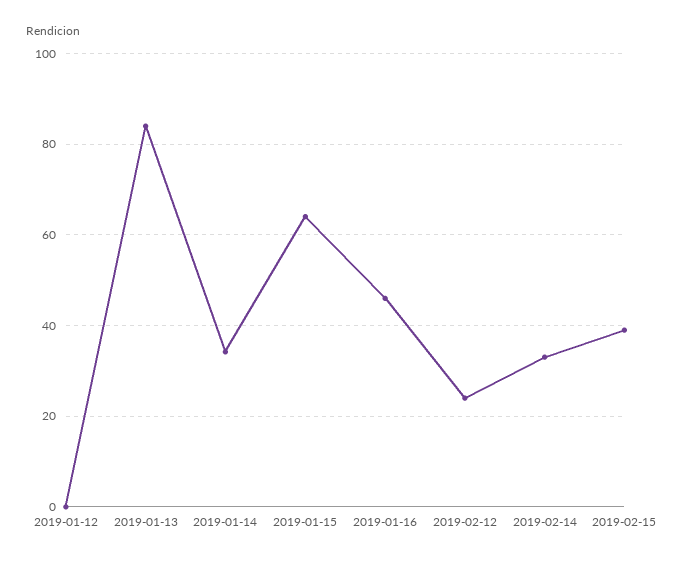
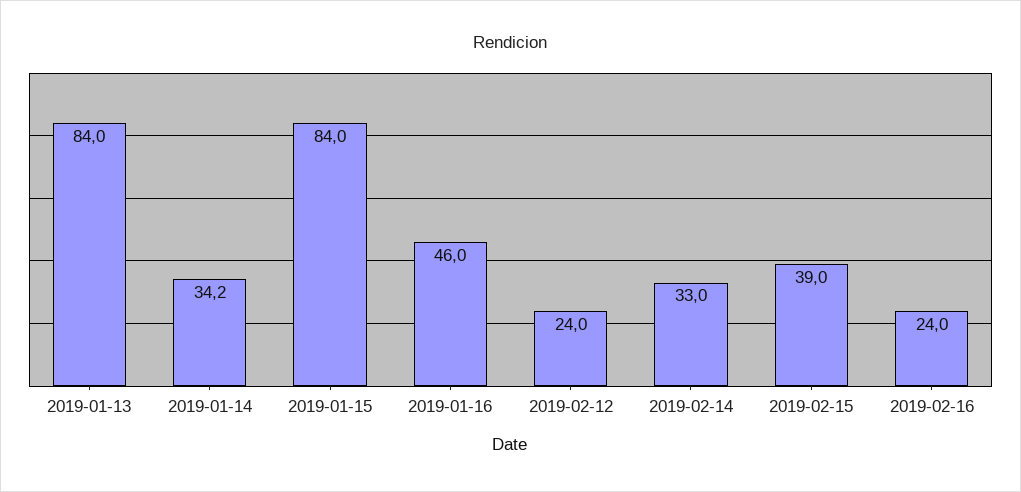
2019-01-12: 0 -> none
2019-01-15: 64 -> 84
2019-02-16: none -> 24

